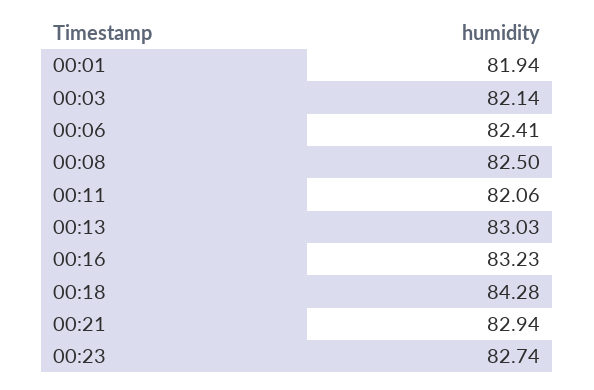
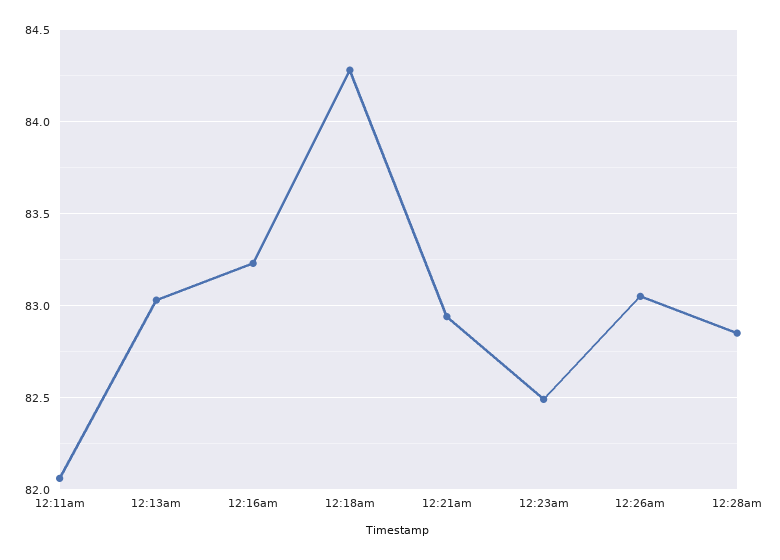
00:01: 81.94 -> none
00:03: 82.14 -> none
00:06: 82.41 -> none
00:08: 82.5 -> none
00:23: 82.74 -> 82.5
12:26am: none -> 83.05
12:28am: none -> 82.85

